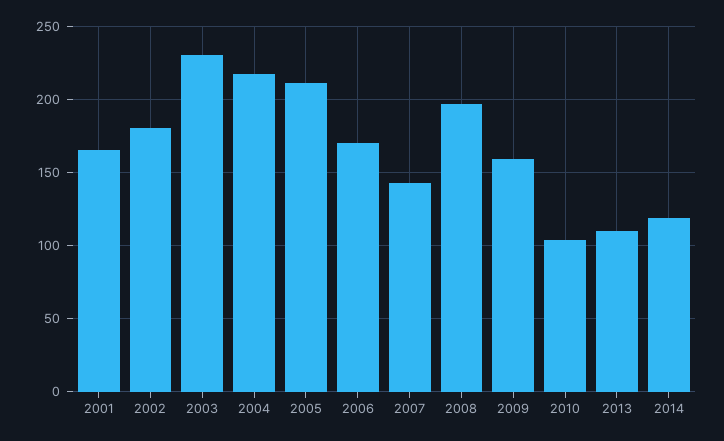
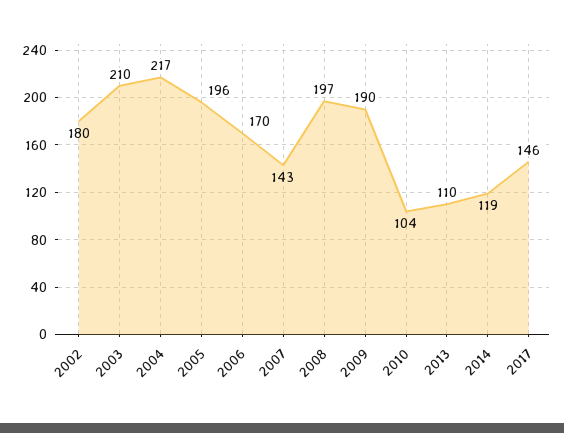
2001: 165 -> none
2003: 230 -> 210
2005: 210 -> 196
2009: 160 -> 190
2017: none -> 146

